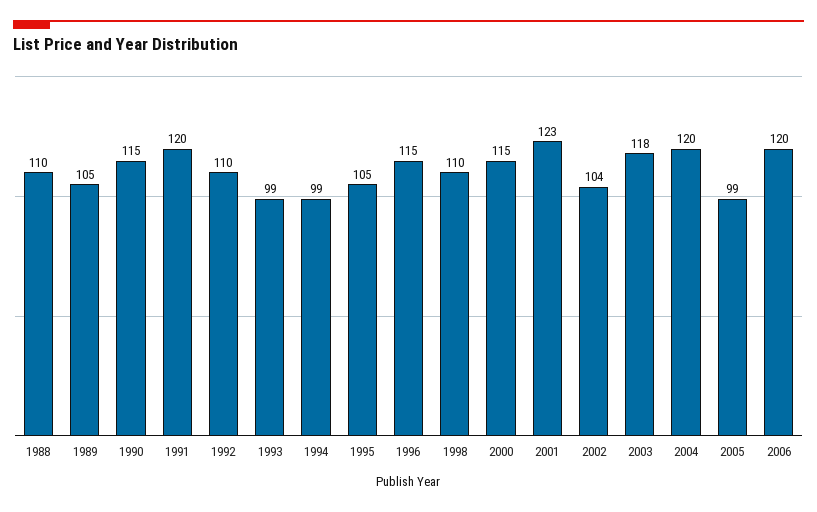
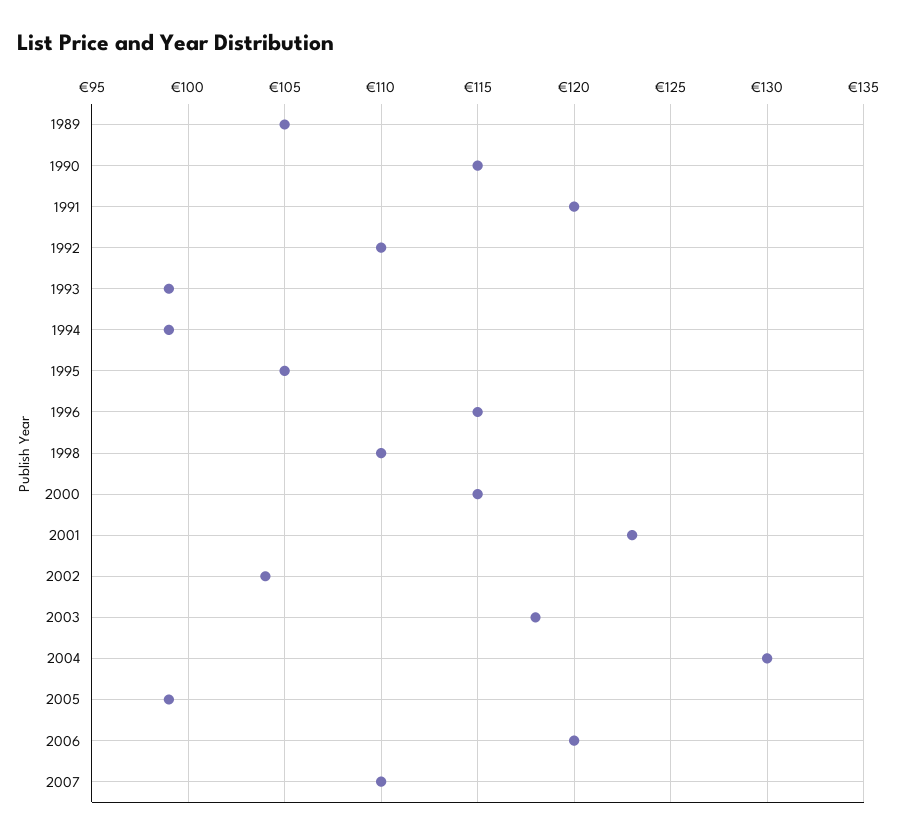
1988: 110 -> none
2004: 120 -> 130
2007: none -> 110

